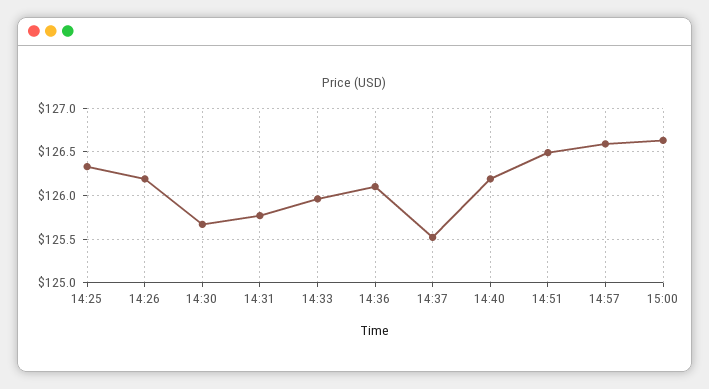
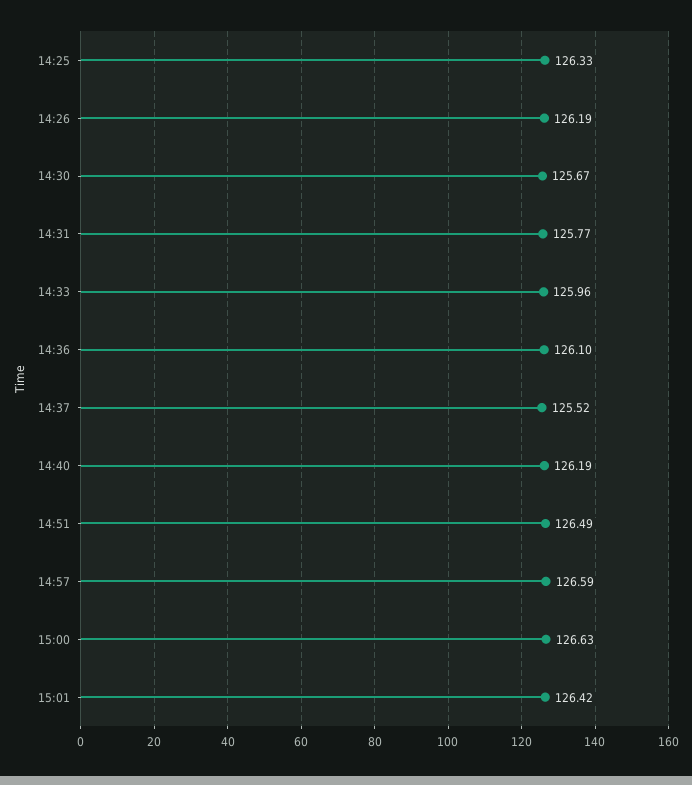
15:01: none -> 126.42

